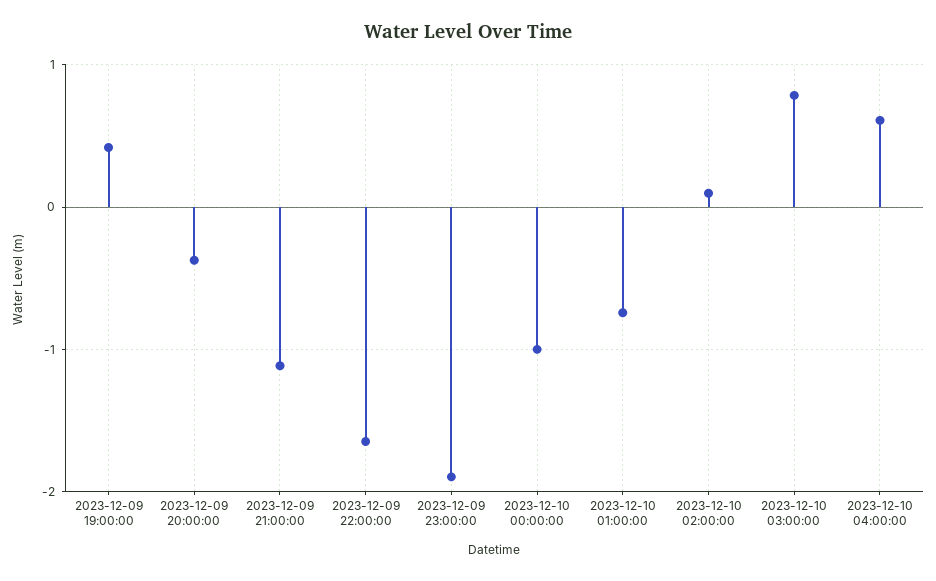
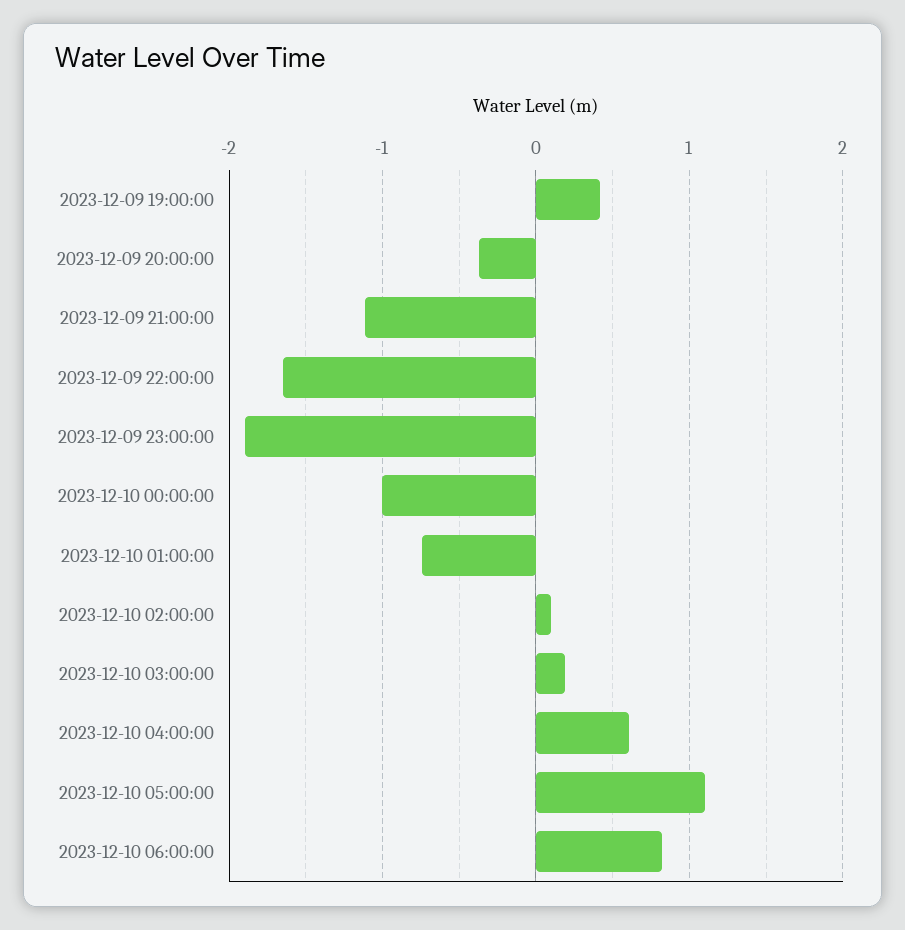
2023-12-10 03:00:00: 0.8 -> 0.2
2023-12-10 05:00:00: none -> 1.1
2023-12-10 06:00:00: none -> 0.8

